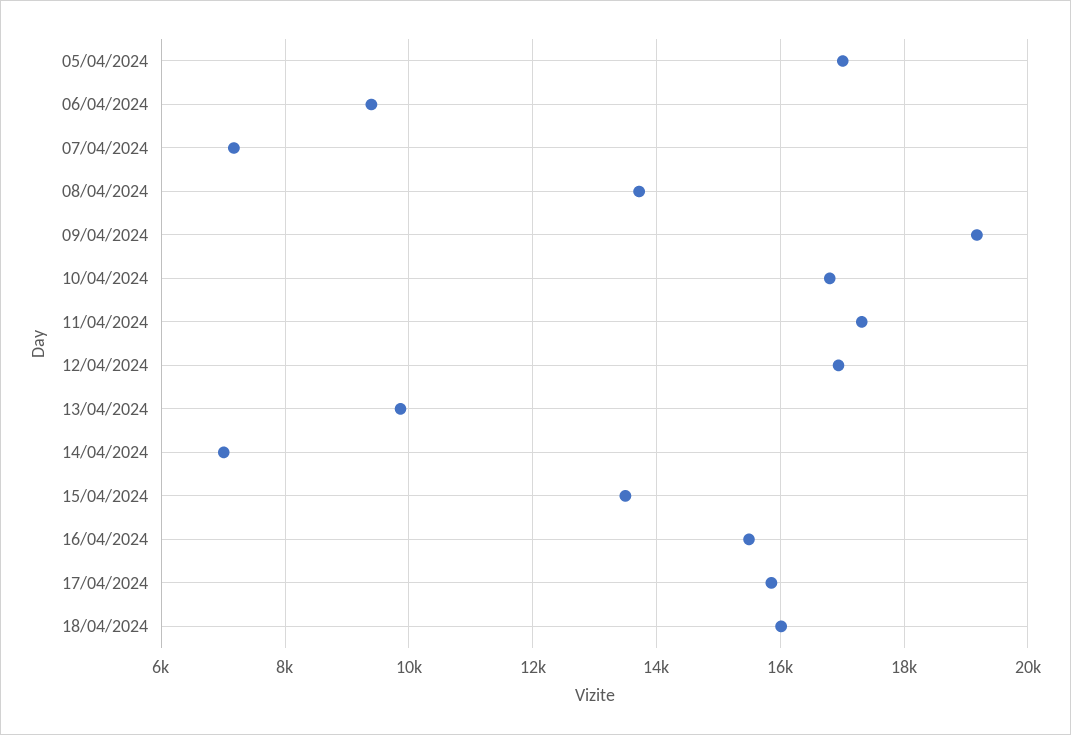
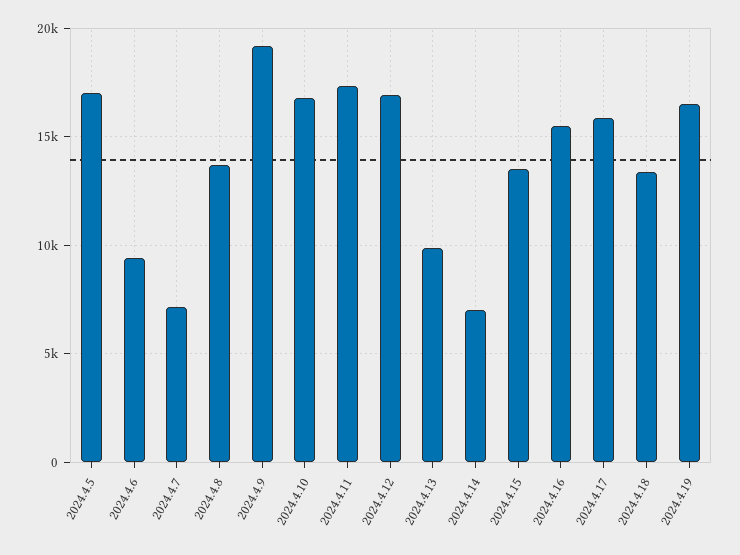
18/04/2024: 16000 -> 13500
2024.4.19: none -> 16500

